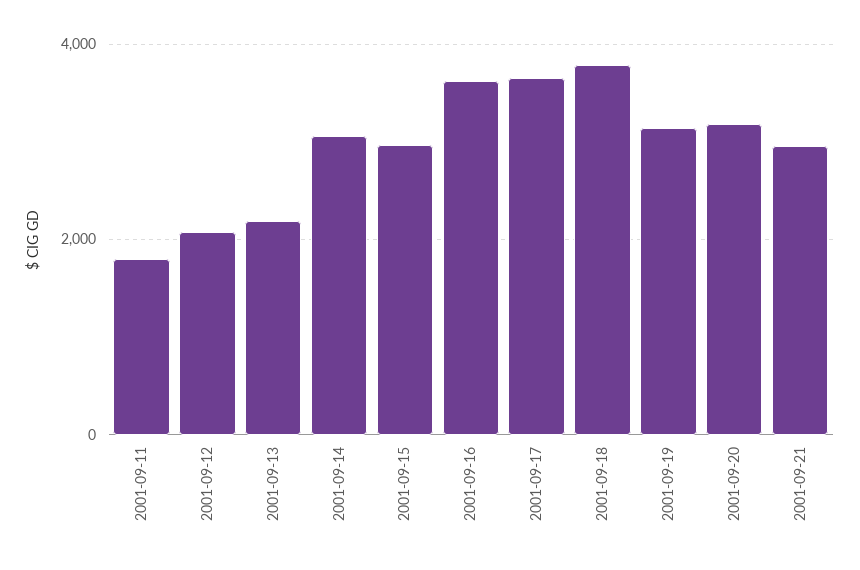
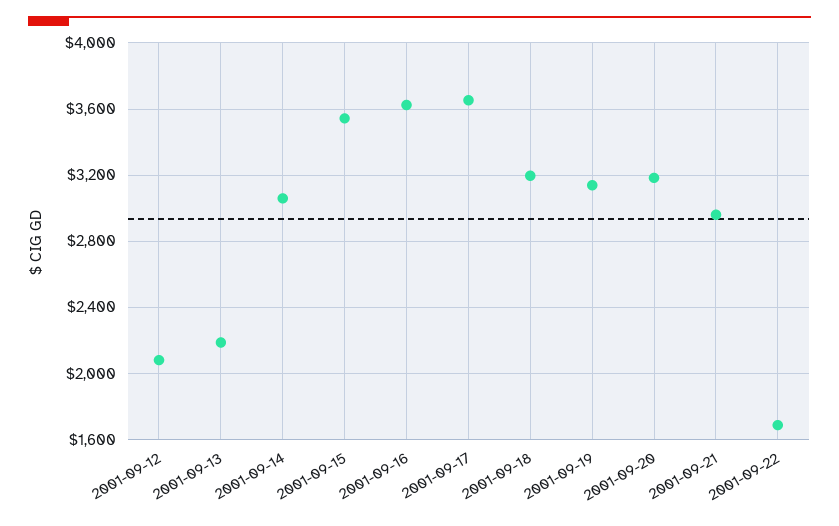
2001-09-11: 1800 -> none
2001-09-15: 3000 -> 3550
2001-09-18: 3800 -> 3200
2001-09-22: none -> 1700

